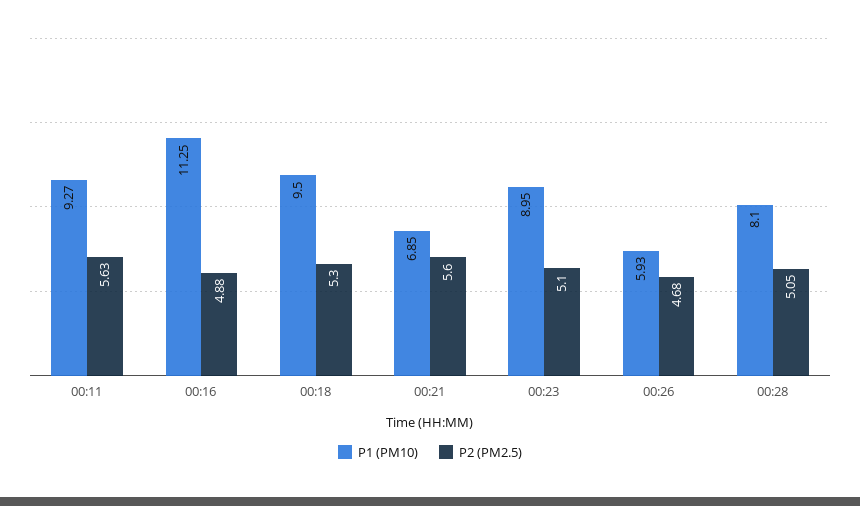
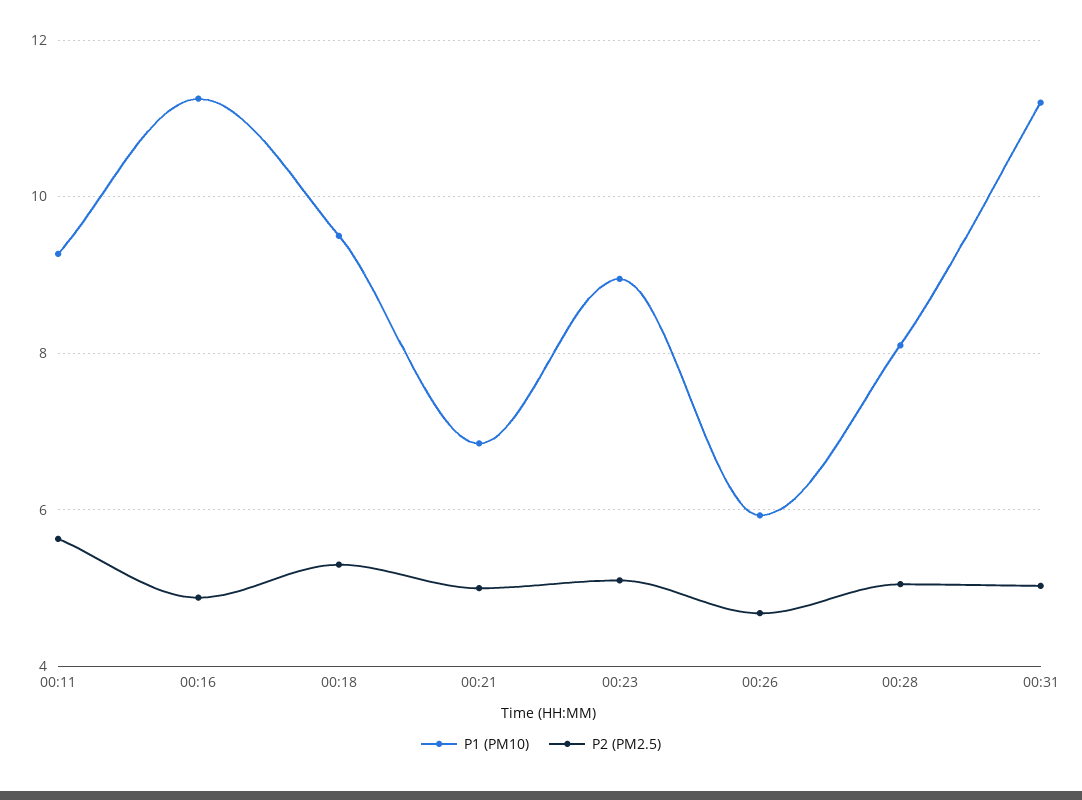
P2 (PM2.5), 00:21: 5.6 -> 5
P1 (PM10), 00:31: none -> 11.2
P2 (PM2.5), 00:31: none -> 5

